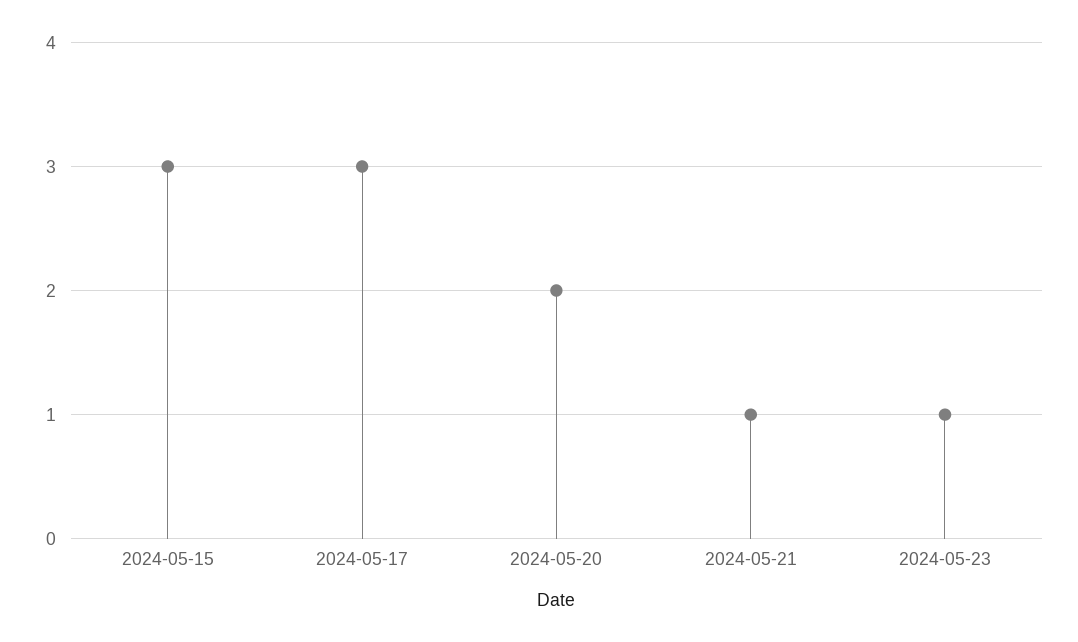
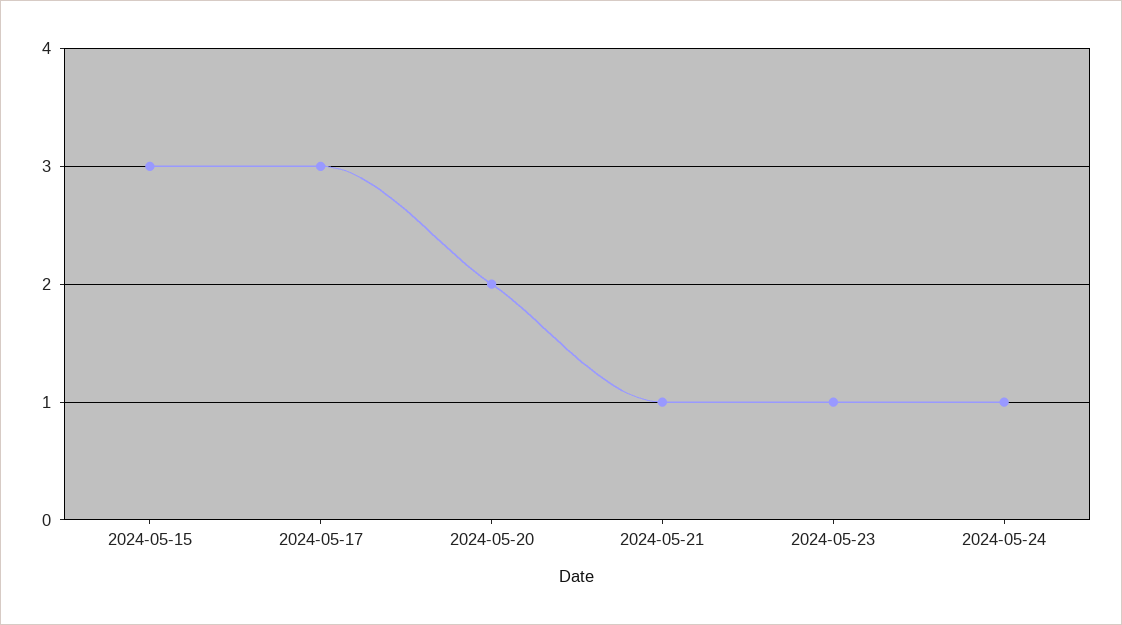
2024-05-24: none -> 1

